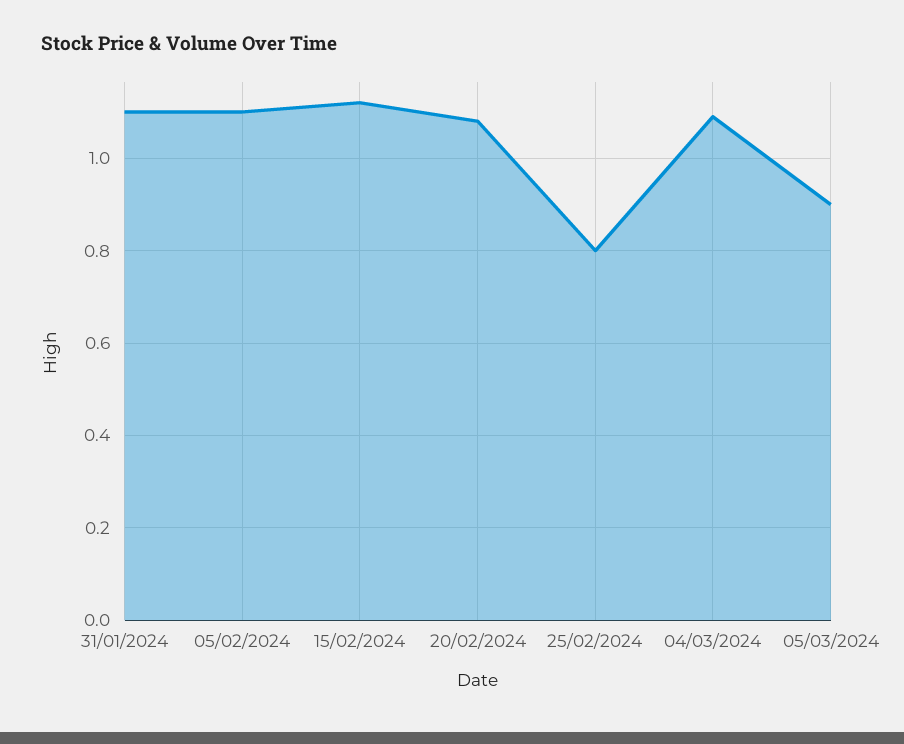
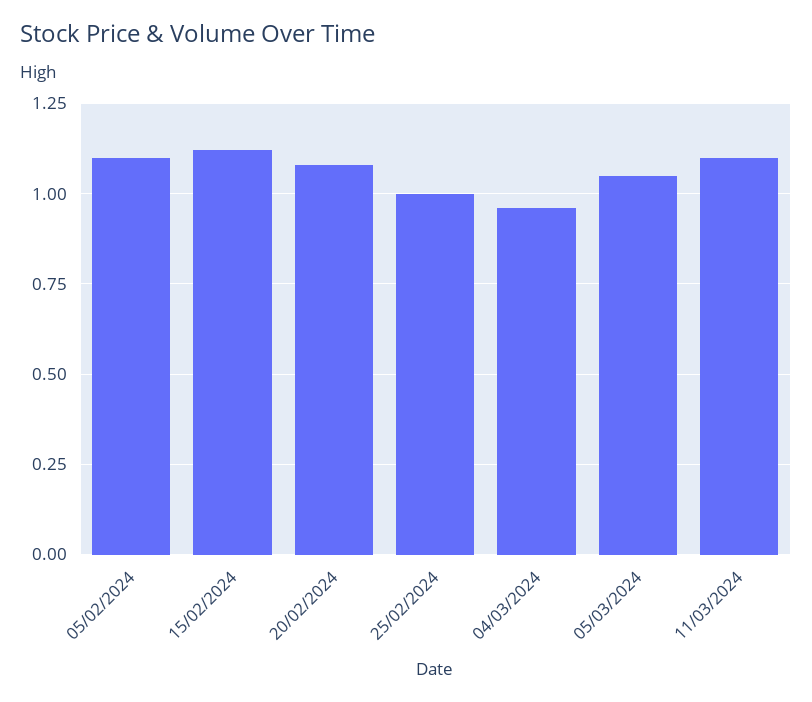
31/01/2024: 1.1 -> none
25/02/2024: 0.8 -> 1
04/03/2024: 1.1 -> 0.95
05/03/2024: 0.9 -> 1.05
11/03/2024: none -> 1.1

